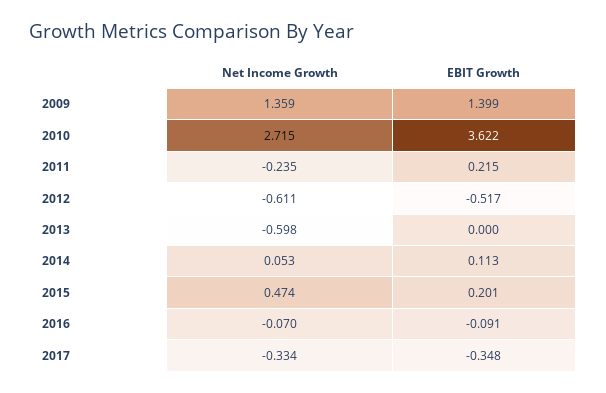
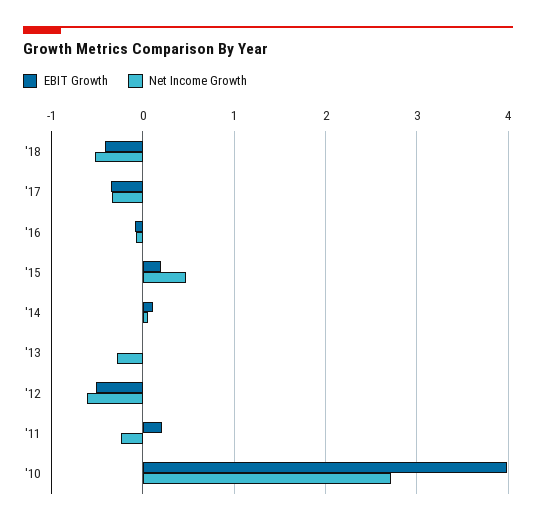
Net Income Growth, 2009: 1.359 -> none
EBIT Growth, 2009: 1.399 -> none
EBIT Growth, 2010: 3.622 -> 4
Net Income Growth, 2013: -0.598 -> -0.3
EBIT Growth, '18: none -> -0.4
Net Income Growth, '18: none -> -0.5

